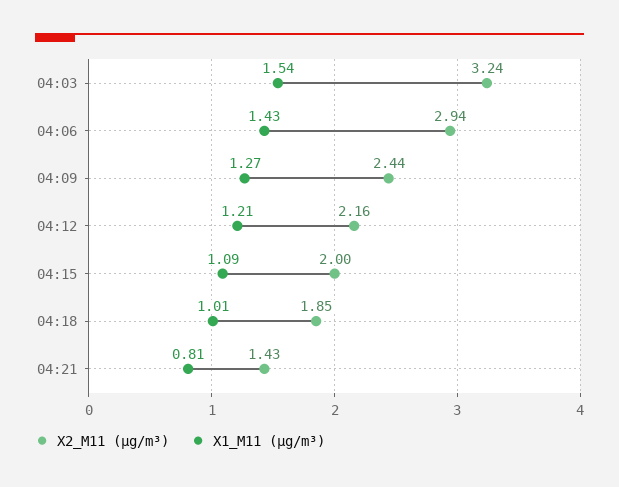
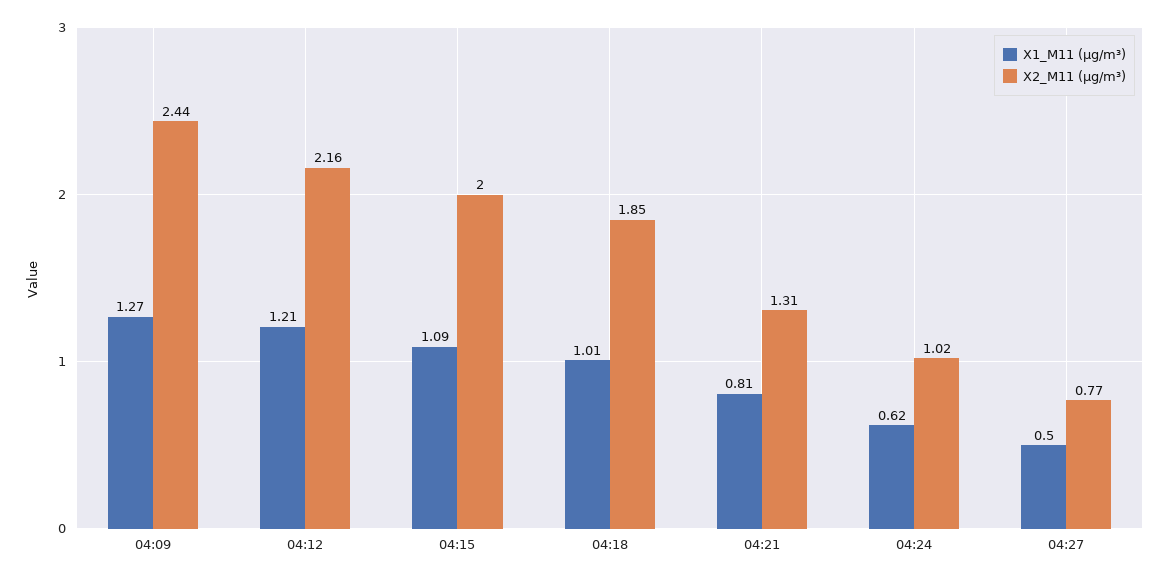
X2_M11 (μg/m³), 04:03: 3.24 -> none
X1_M11 (μg/m³), 04:03: 1.54 -> none
X2_M11 (μg/m³), 04:06: 2.94 -> none
X1_M11 (μg/m³), 04:06: 1.43 -> none
X2_M11 (μg/m³), 04:21: 1.43 -> 1.31
X1_M11 (μg/m³), 04:24: none -> 0.62
X2_M11 (μg/m³), 04:24: none -> 1.02
X1_M11 (μg/m³), 04:27: none -> 0.5
X2_M11 (μg/m³), 04:27: none -> 0.77

